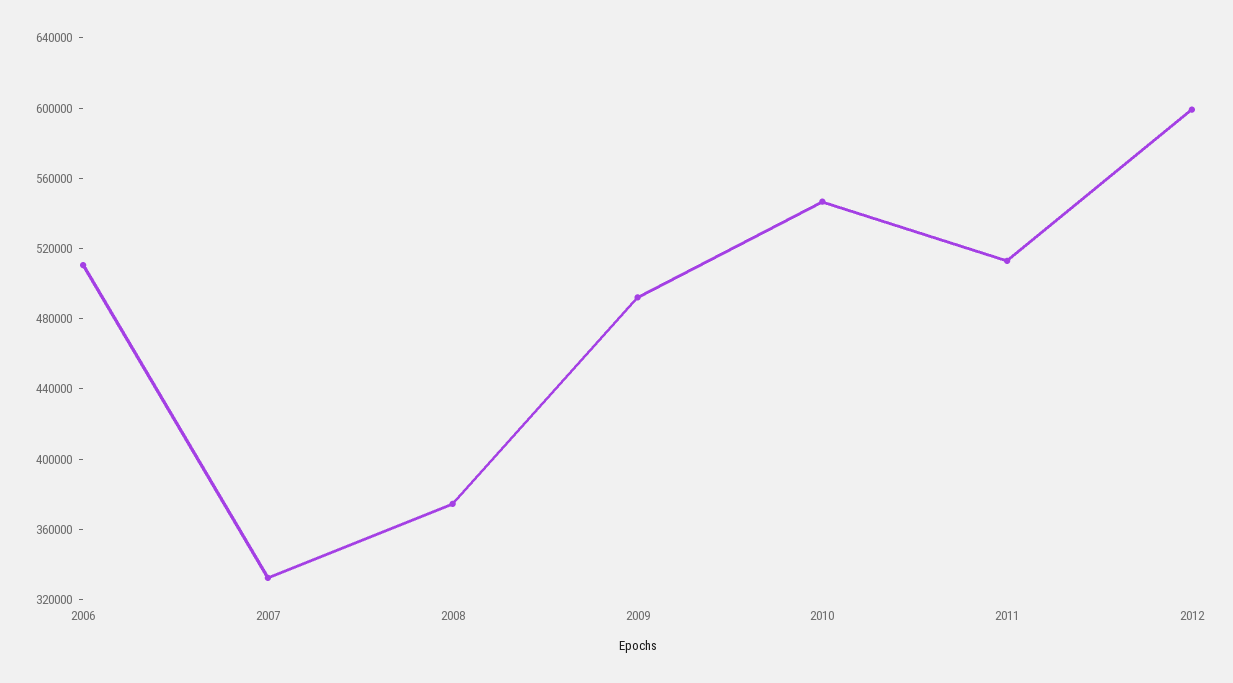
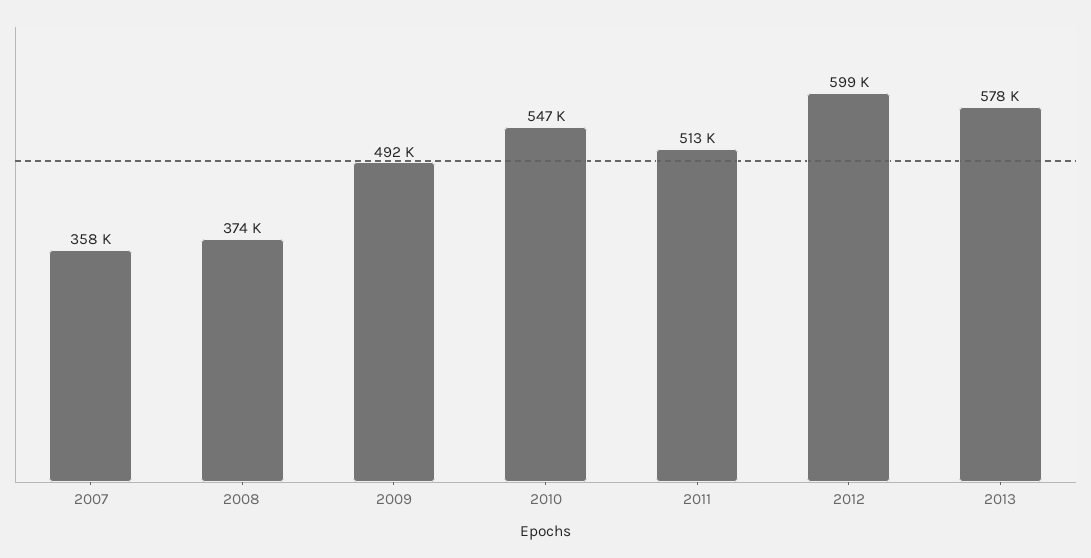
2006: 510000 -> none
2007: 330000 -> 358000
2013: none -> 578000

